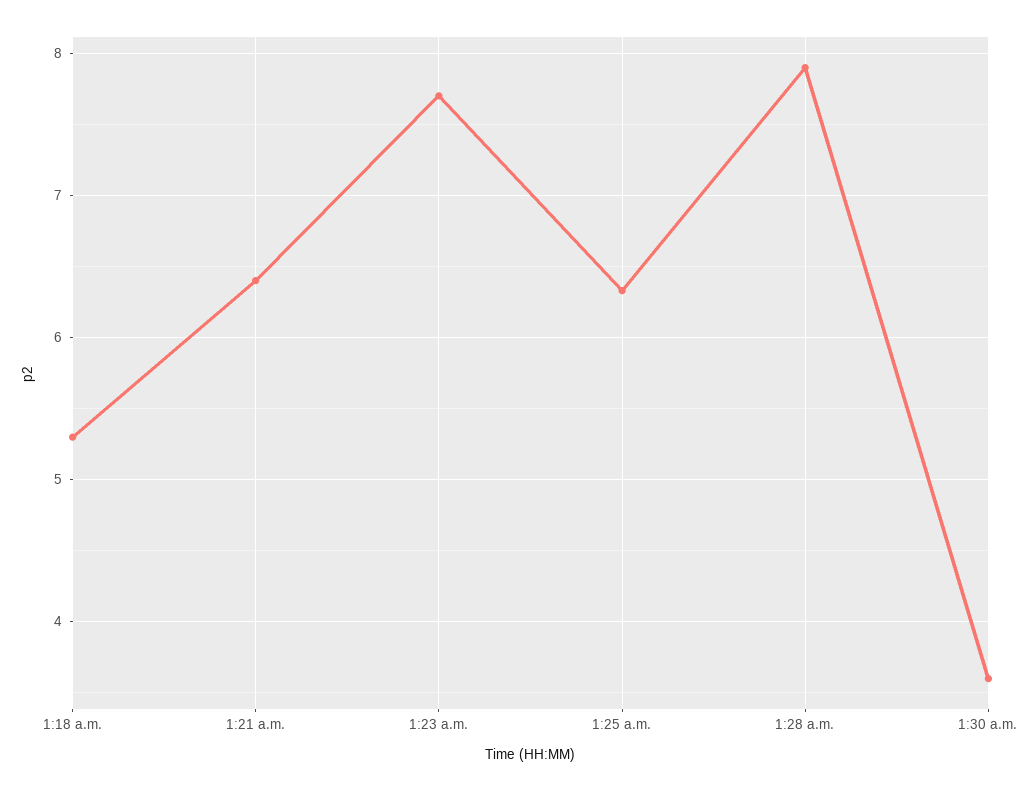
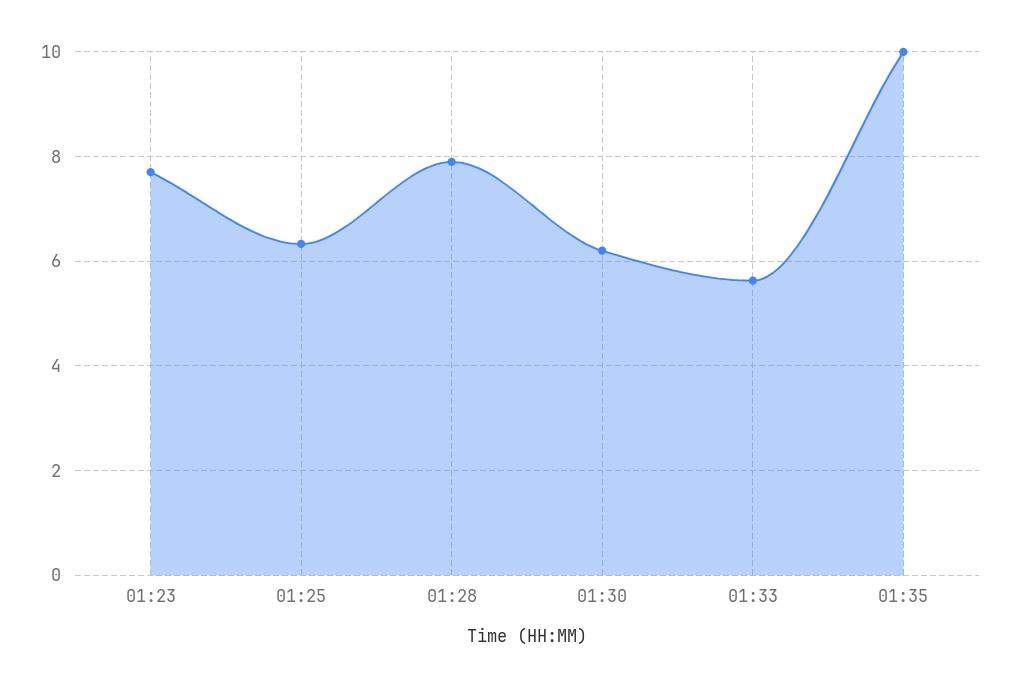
1:18 a.m.: 5.3 -> none
1:21 a.m.: 6.4 -> none
1:30 a.m.: 3.6 -> 6.2
01:33: none -> 5.6
01:35: none -> 10

